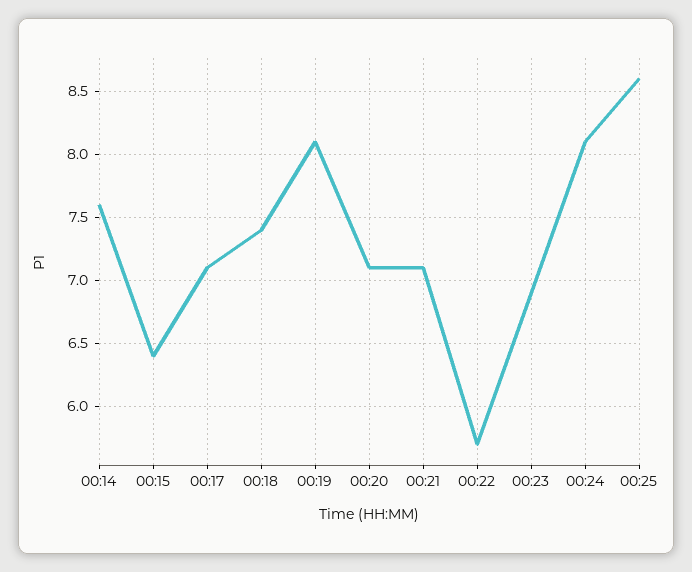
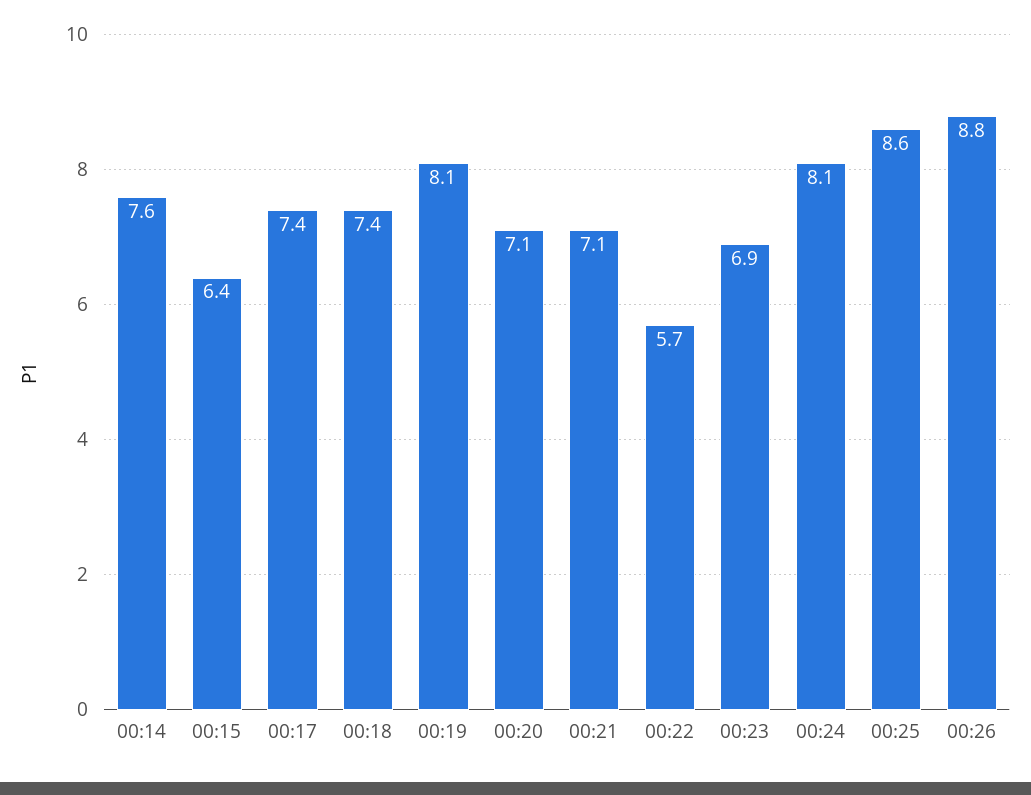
00:17: 7.1 -> 7.4
00:26: none -> 8.8

